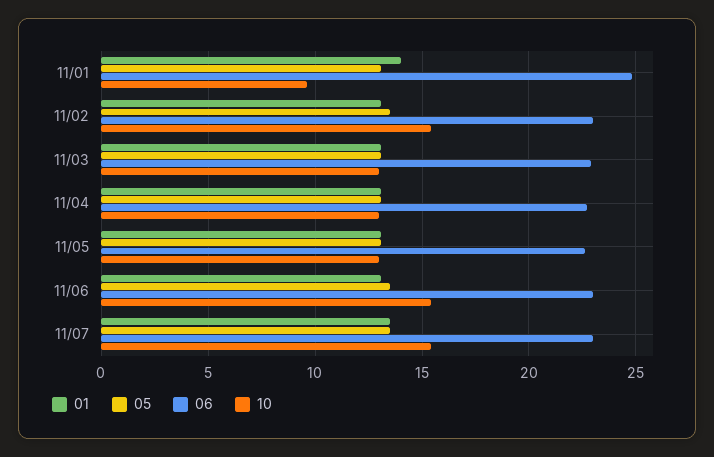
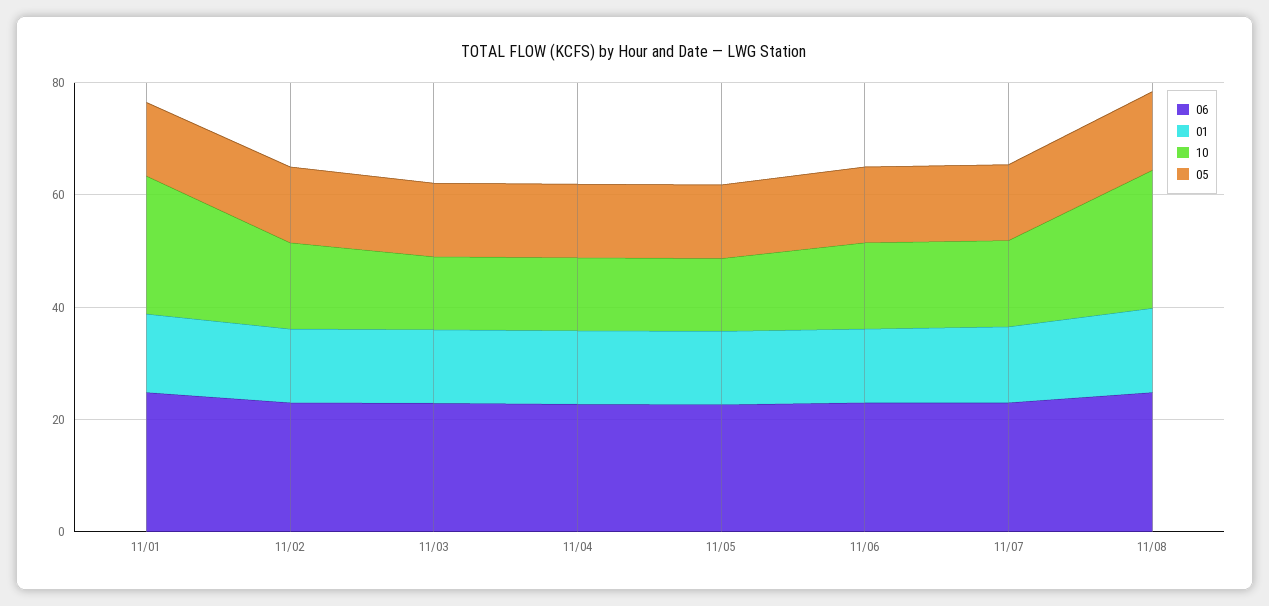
10, 11/01: 9.5 -> 25
06, 11/08: none -> 25
01, 11/08: none -> 15
10, 11/08: none -> 25
05, 11/08: none -> 15

